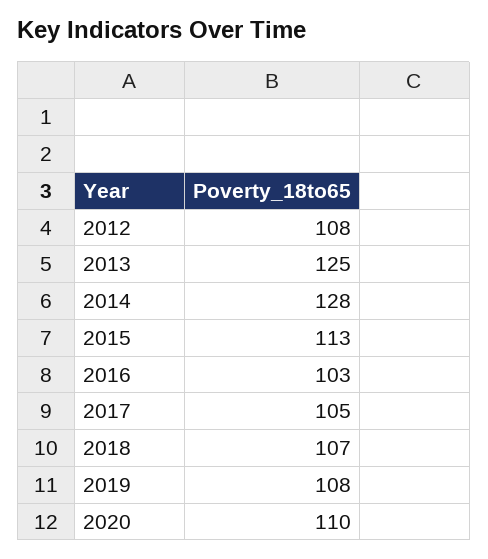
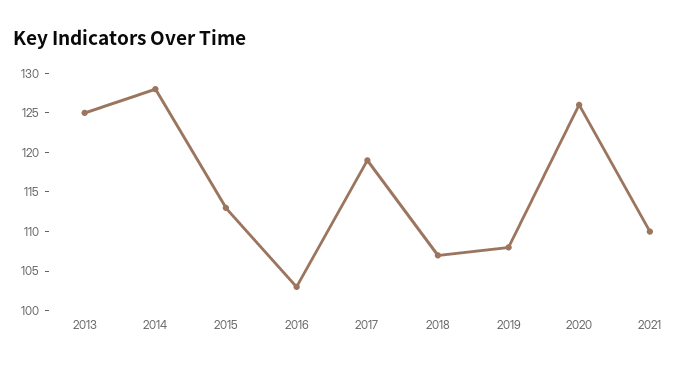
2012: 108 -> none
2017: 105 -> 120
2020: 110 -> 125
2021: none -> 110

